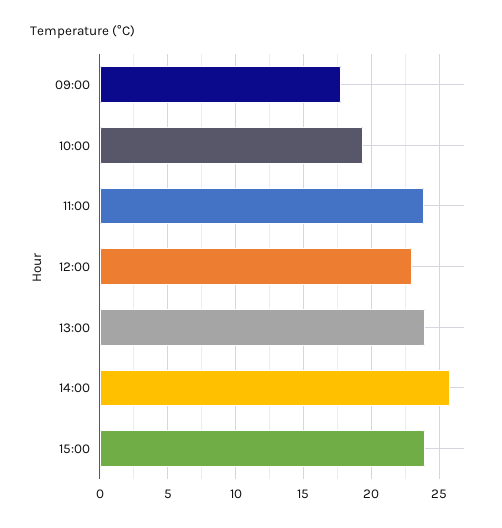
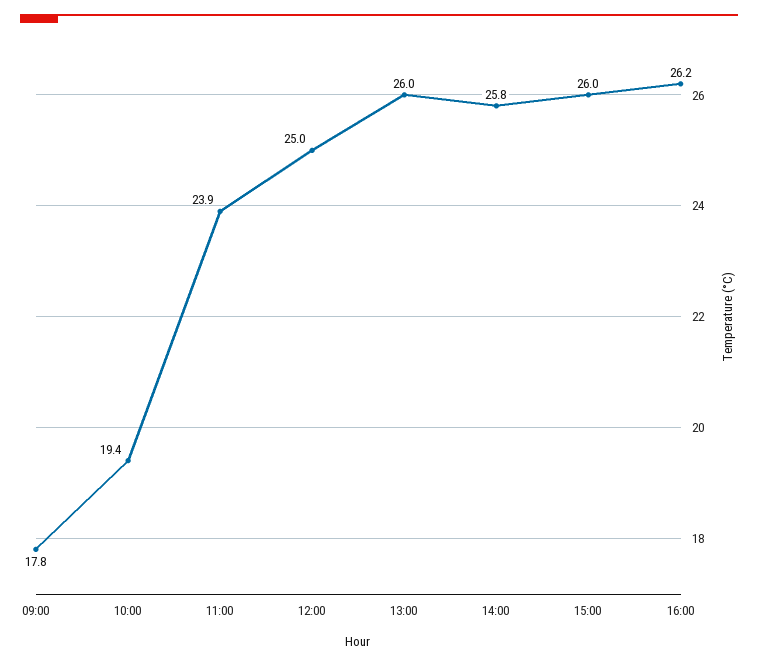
12:00: 23 -> 25
13:00: 24 -> 26
15:00: 24 -> 26
16:00: none -> 26.2

